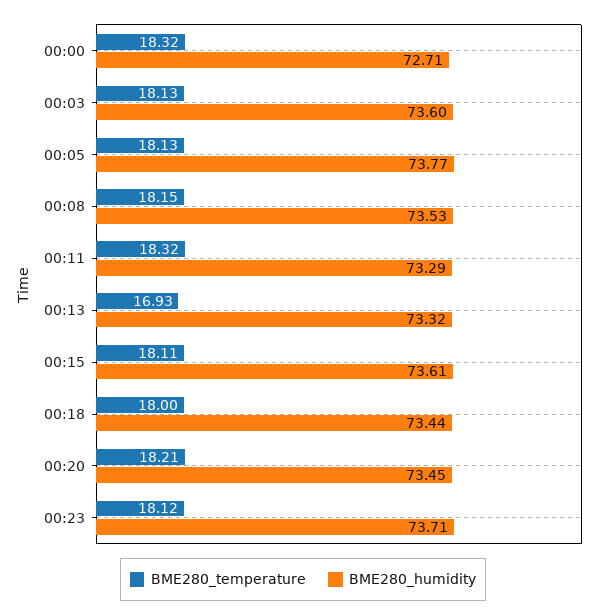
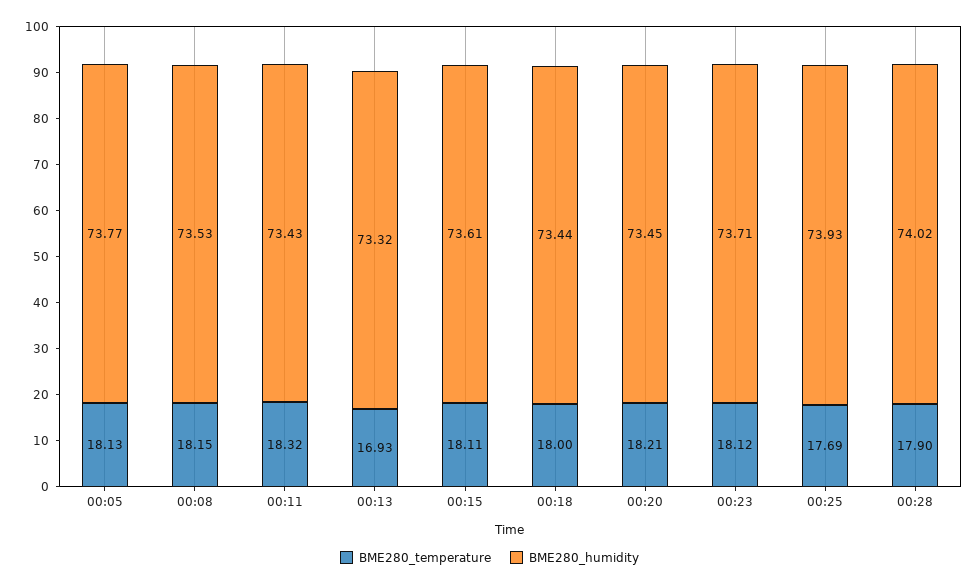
BME280_temperature, 00:00: 18.32 -> none
BME280_humidity, 00:00: 72.71 -> none
BME280_temperature, 00:03: 18.13 -> none
BME280_humidity, 00:03: 73.6 -> none
BME280_humidity, 00:11: 73.29 -> 73.43
BME280_temperature, 00:25: none -> 17.69
BME280_humidity, 00:25: none -> 73.93
BME280_temperature, 00:28: none -> 17.9
BME280_humidity, 00:28: none -> 74.02

